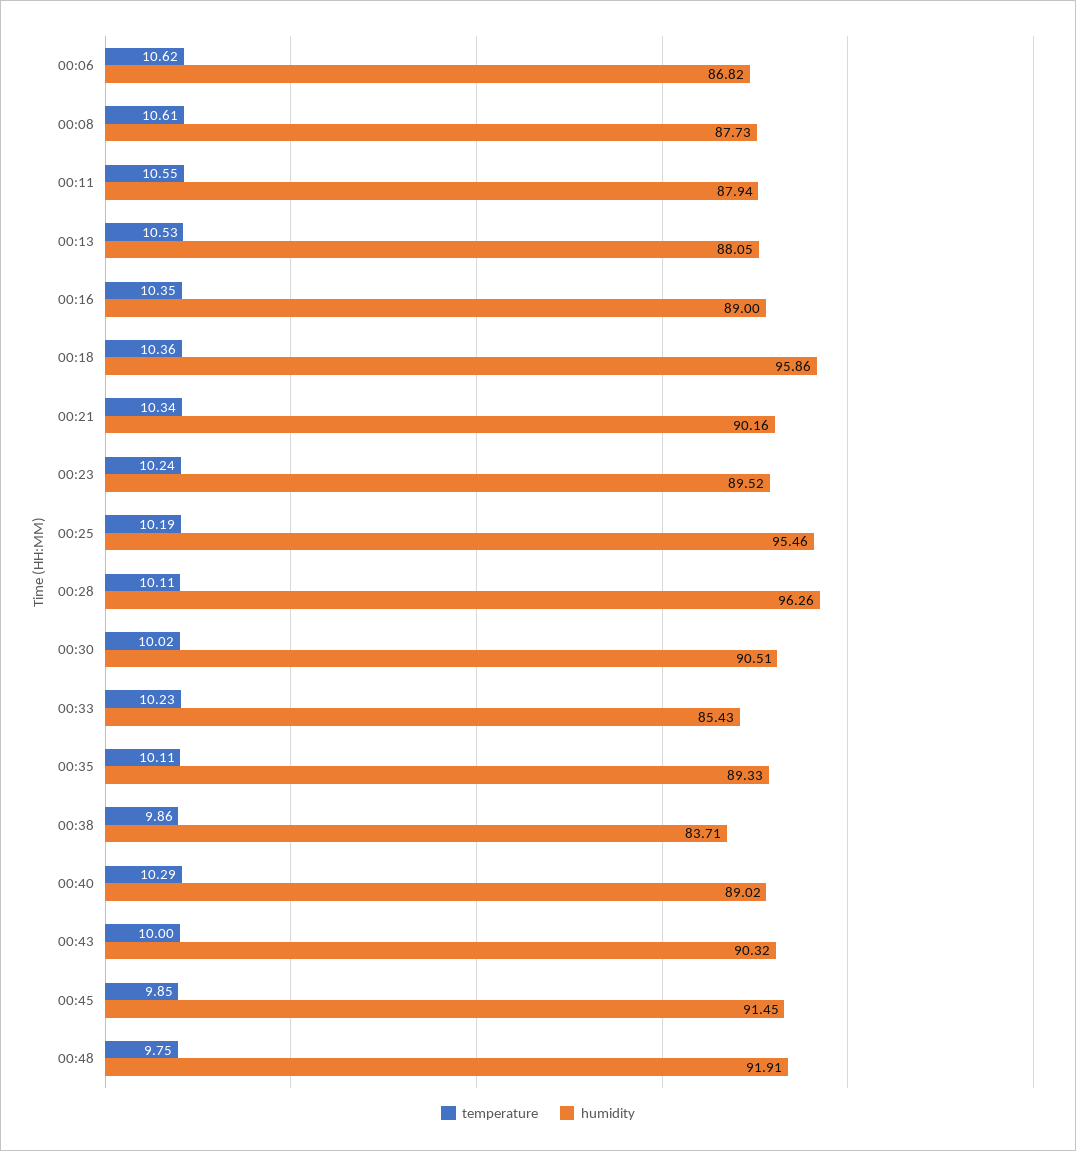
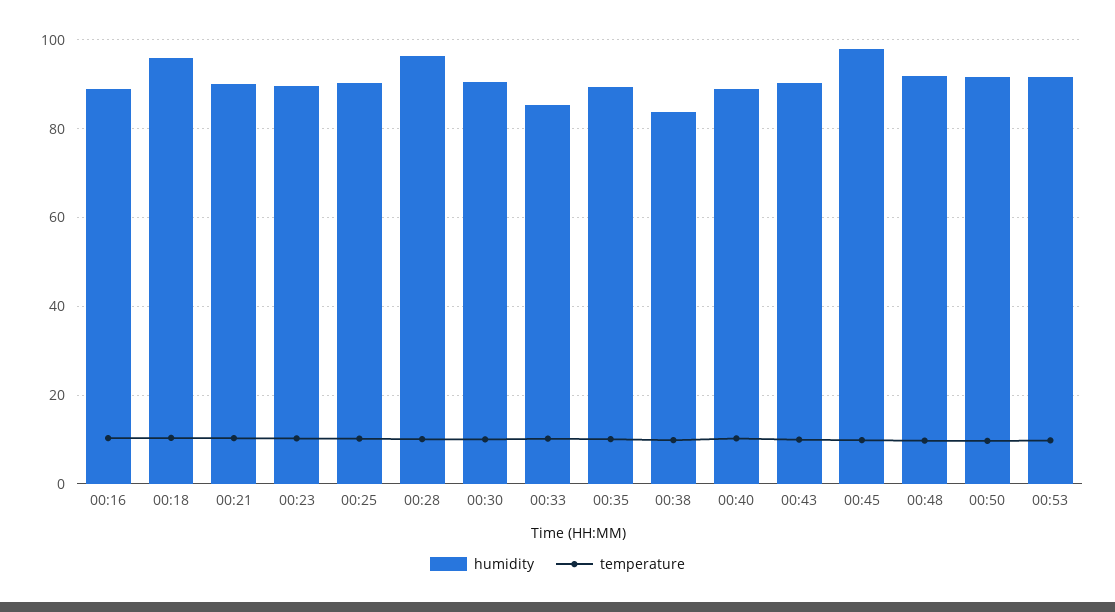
temperature, 00:06: 10.62 -> none
humidity, 00:06: 86.82 -> none
temperature, 00:08: 10.61 -> none
humidity, 00:08: 87.73 -> none
temperature, 00:11: 10.55 -> none
humidity, 00:11: 87.94 -> none
temperature, 00:13: 10.53 -> none
humidity, 00:13: 88.05 -> none
humidity, 00:25: 95.46 -> 90
humidity, 00:45: 91.45 -> 98
humidity, 00:50: none -> 92
temperature, 00:50: none -> 10
humidity, 00:53: none -> 92
temperature, 00:53: none -> 10

